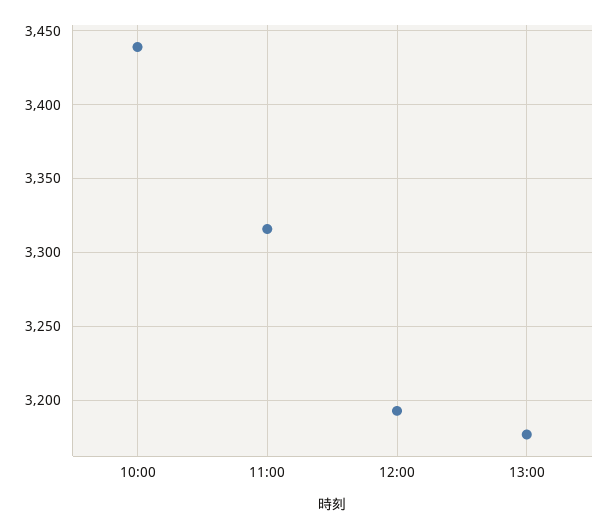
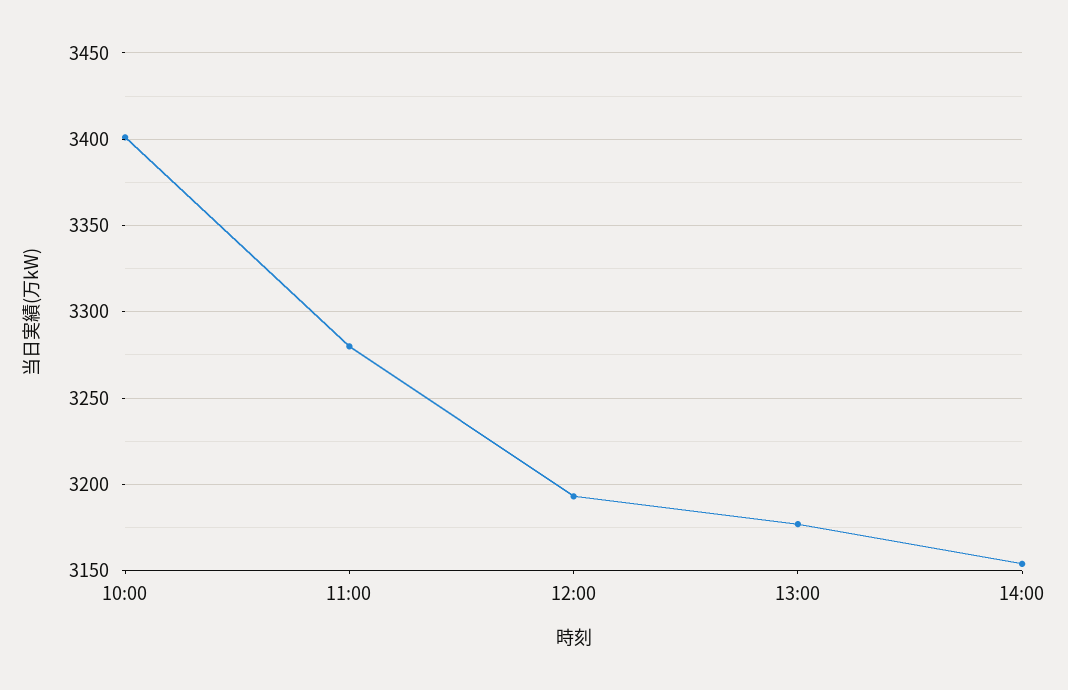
10:00: 3440 -> 3400
11:00: 3315 -> 3280
14:00: none -> 3155

